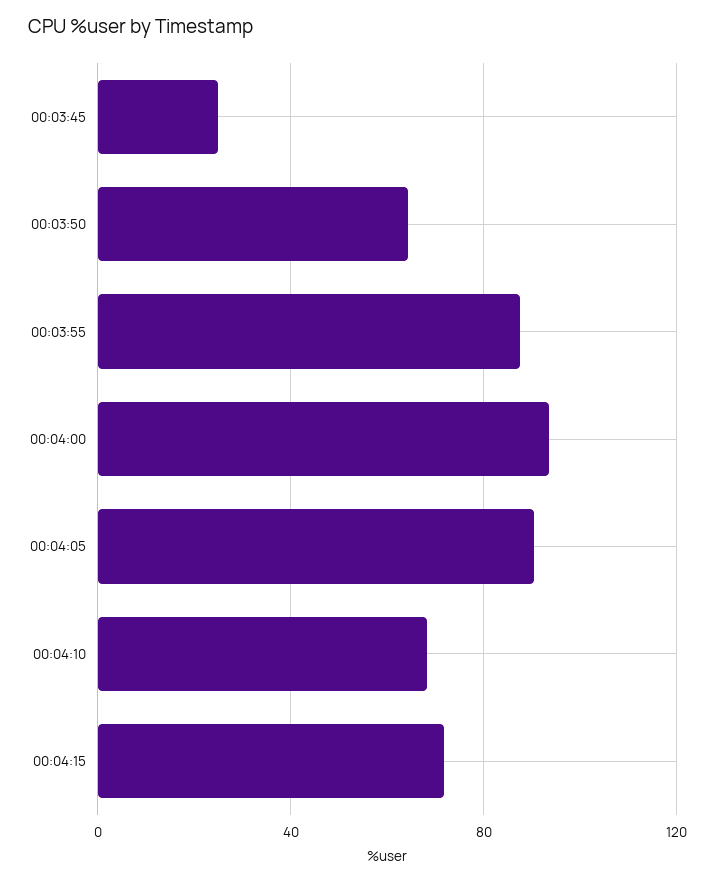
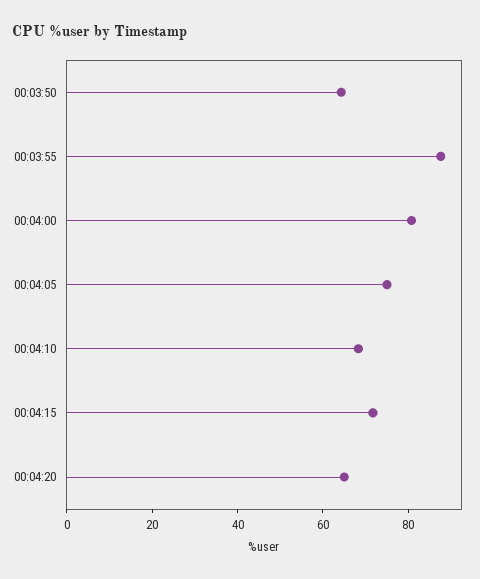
00:03:45: 25 -> none
00:04:00: 95 -> 80
00:04:05: 90 -> 75
00:04:20: none -> 65

